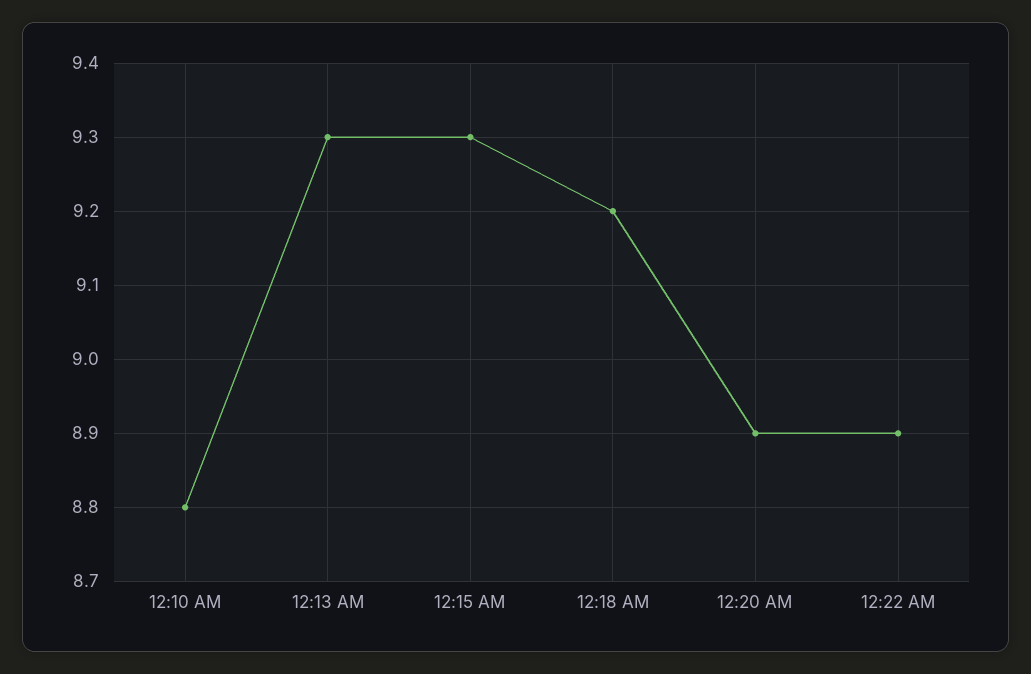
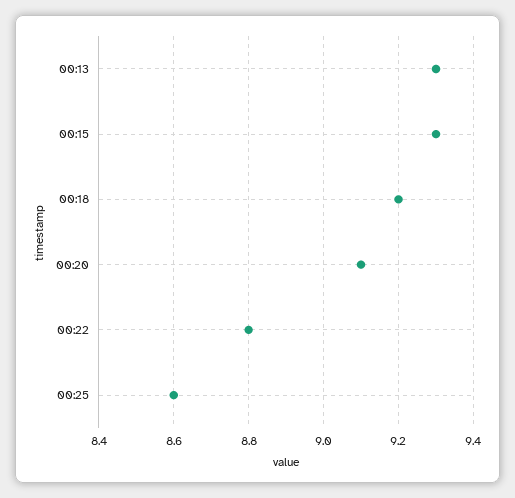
12:10 AM: 8.8 -> none
12:20 AM: 8.9 -> 9.1
12:22 AM: 8.9 -> 8.8
00:25: none -> 8.6

